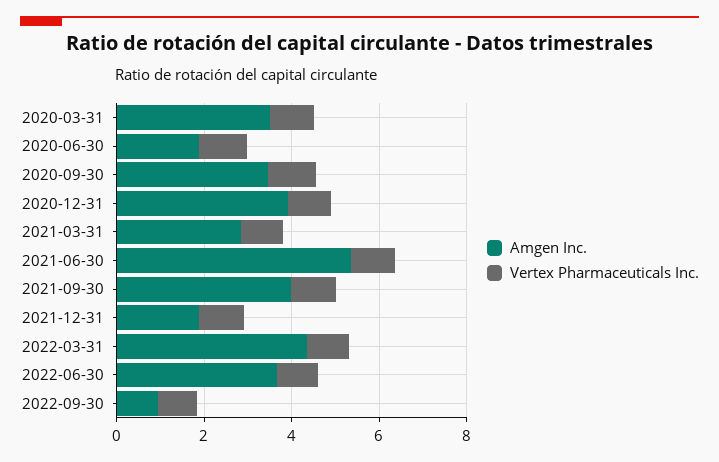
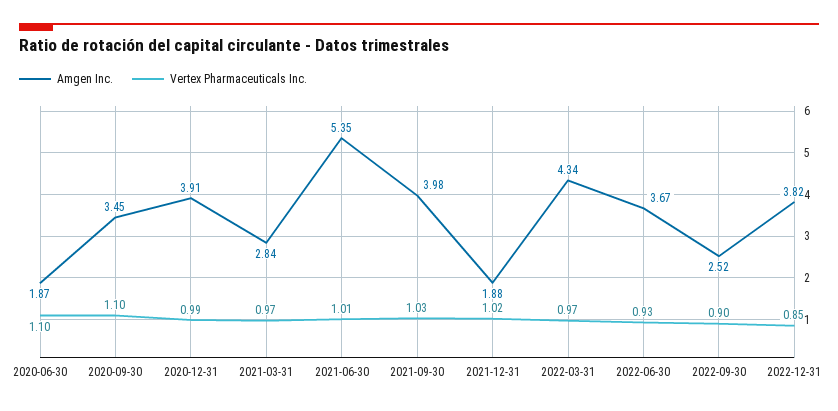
Amgen Inc., 2020-03-31: 3.5 -> none
Vertex Pharmaceuticals Inc., 2020-03-31: 1 -> none
Amgen Inc., 2022-09-30: 1 -> 2.52
Amgen Inc., 2022-12-31: none -> 3.82
Vertex Pharmaceuticals Inc., 2022-12-31: none -> 0.85

